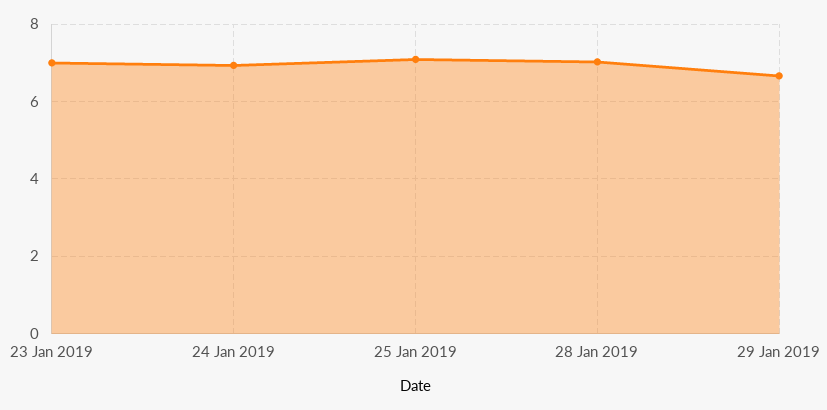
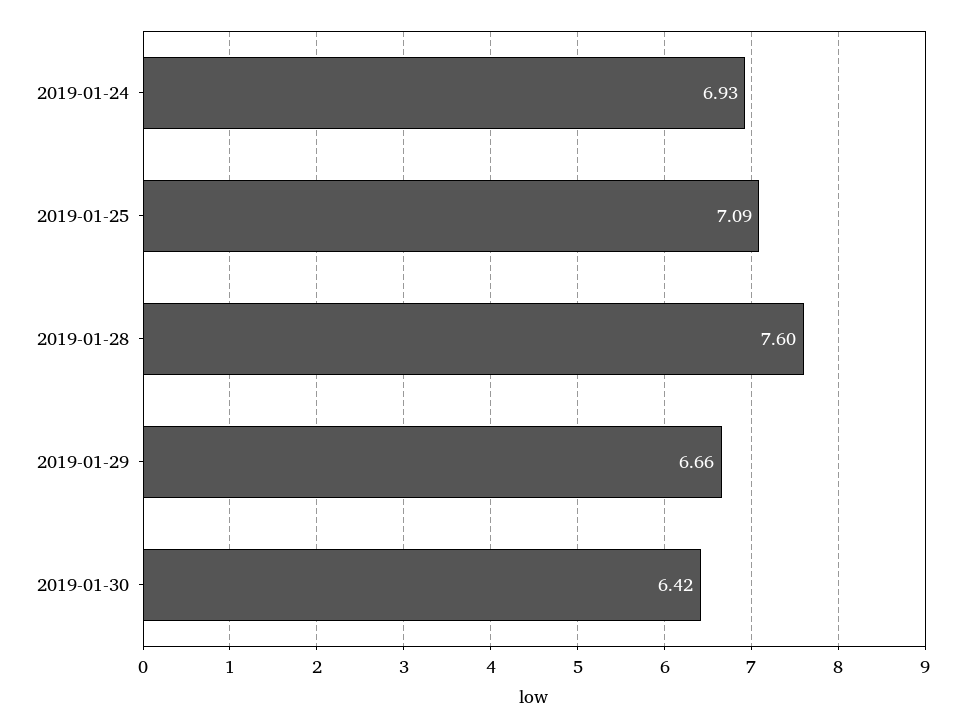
23 Jan 2019: 7 -> none
28 Jan 2019: 7 -> 7.6
2019-01-30: none -> 6.42

